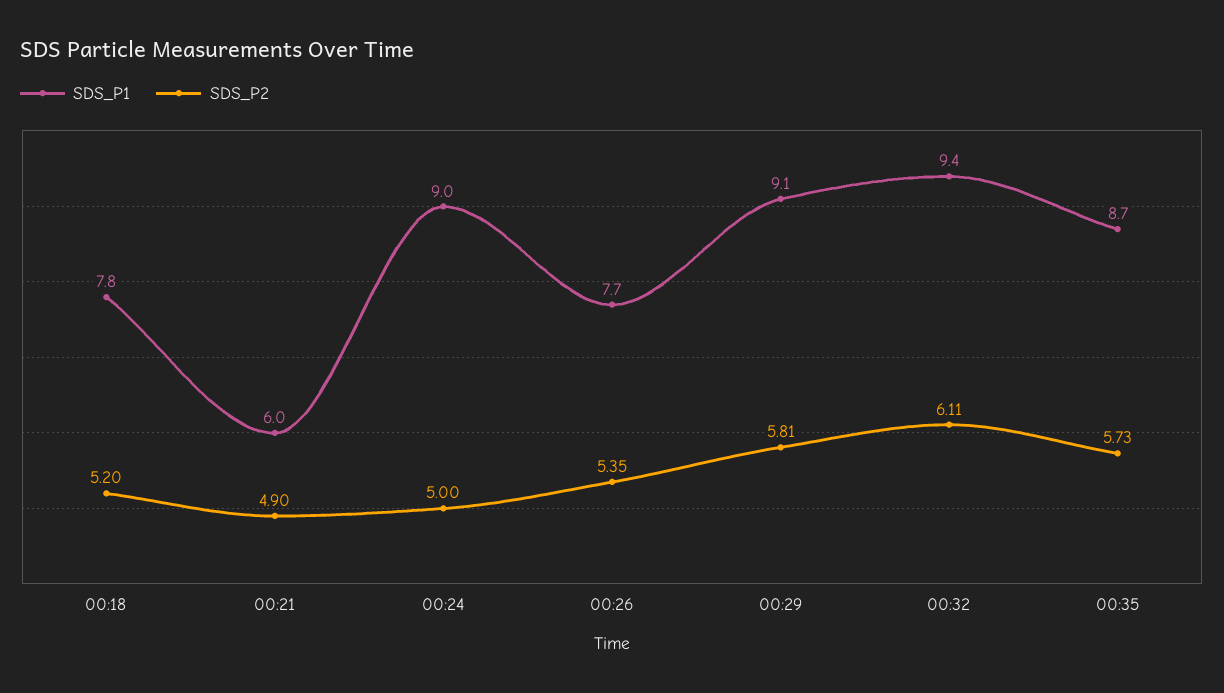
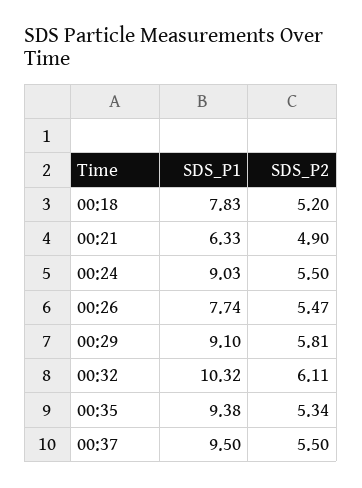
SDS_P1, 00:21: 6 -> 6.33
SDS_P2, 00:24: 5 -> 5.5
SDS_P2, 00:26: 5.35 -> 5.47
SDS_P1, 00:32: 9.4 -> 10.32
SDS_P1, 00:35: 8.7 -> 9.38
SDS_P2, 00:35: 5.73 -> 5.34
SDS_P1, 00:37: none -> 9.5
SDS_P2, 00:37: none -> 5.5

